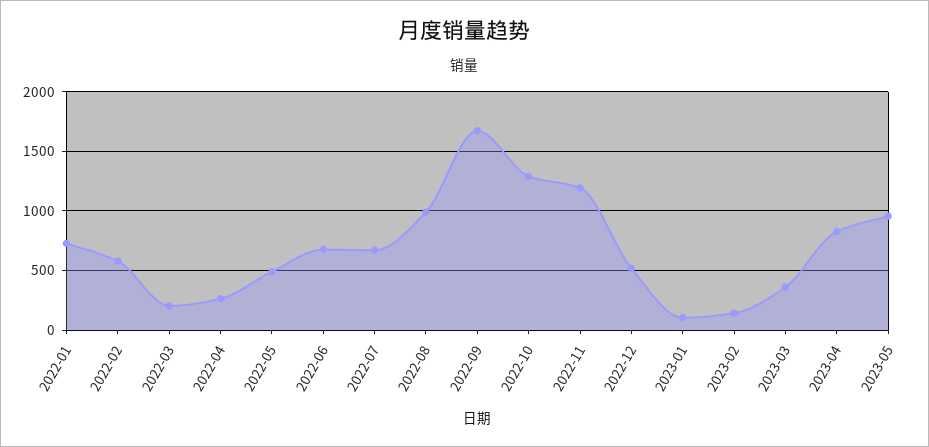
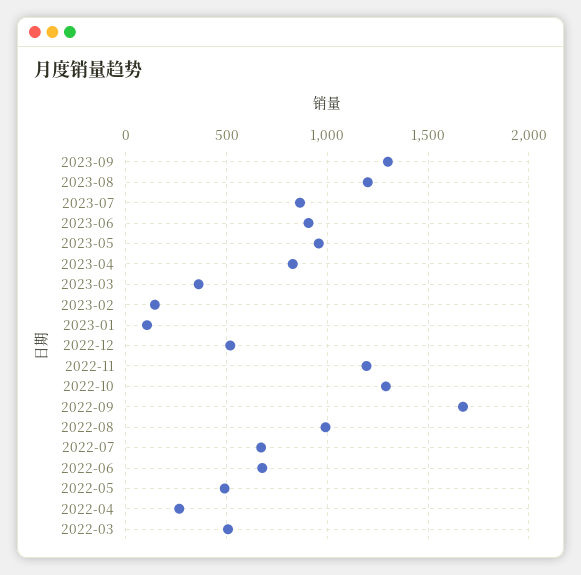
2022-01: 700 -> none
2022-02: 600 -> none
2022-03: 200 -> 500
2023-09: none -> 1300
2023-08: none -> 1200
2023-07: none -> 850
2023-06: none -> 900

